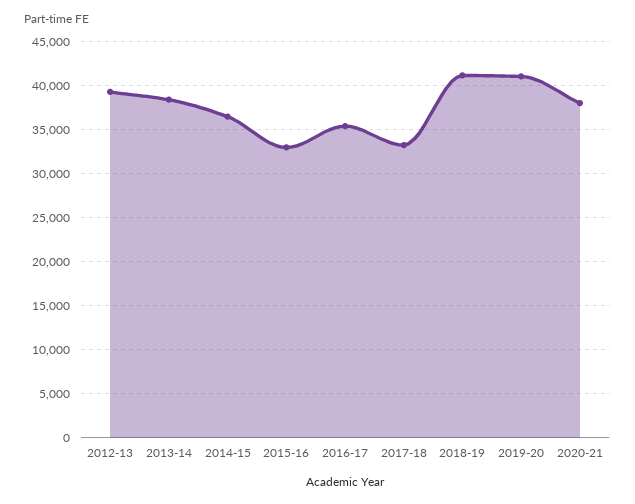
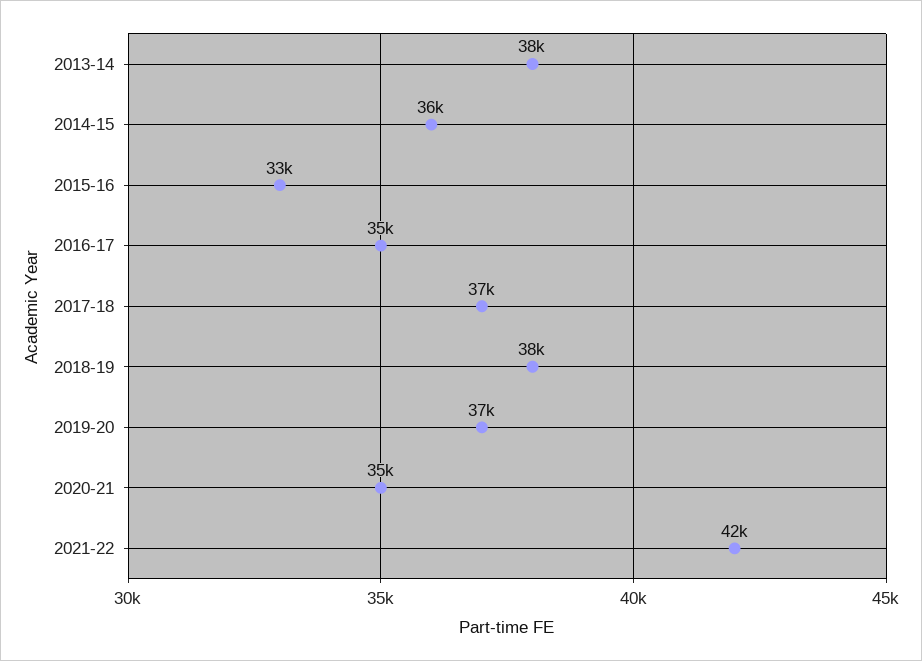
2012-13: 39000 -> none
2017-18: 33000 -> 37000
2018-19: 41000 -> 38000
2019-20: 41000 -> 37000
2020-21: 38000 -> 35000
2021-22: none -> 42000

